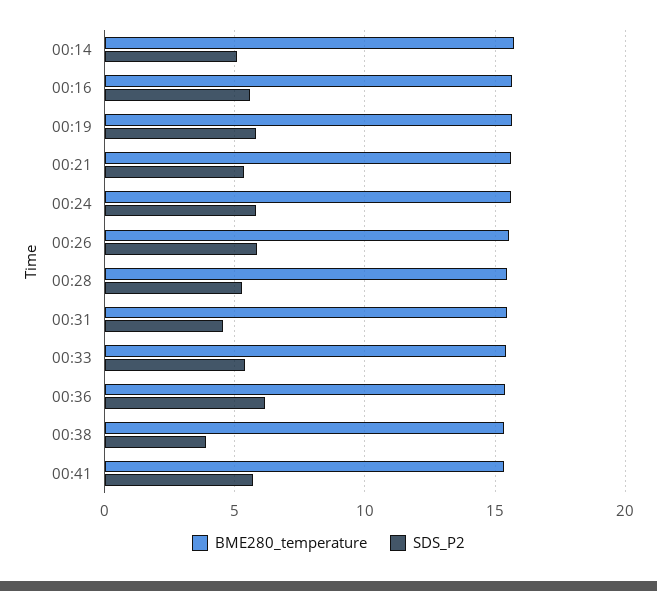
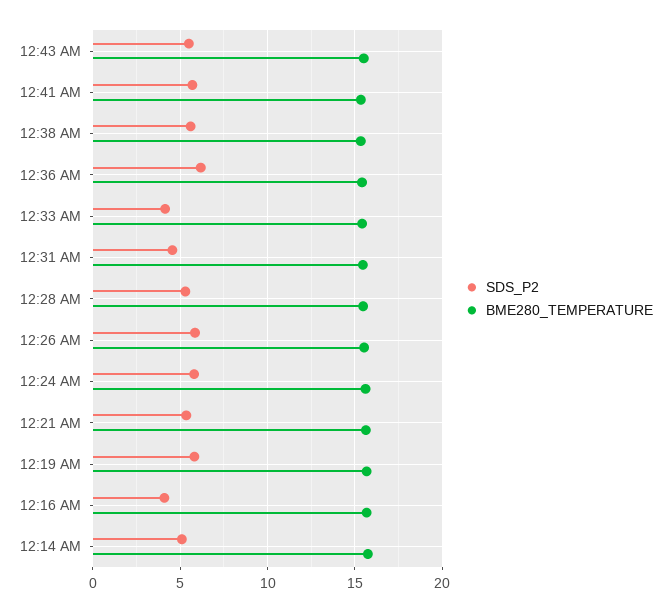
SDS_P2, 00:16: 5.5 -> 4
SDS_P2, 00:33: 5.5 -> 4
SDS_P2, 00:38: 4 -> 5.5
SDS_P2, 12:43 AM: none -> 5.5
BME280_temperature, 12:43 AM: none -> 15.5

